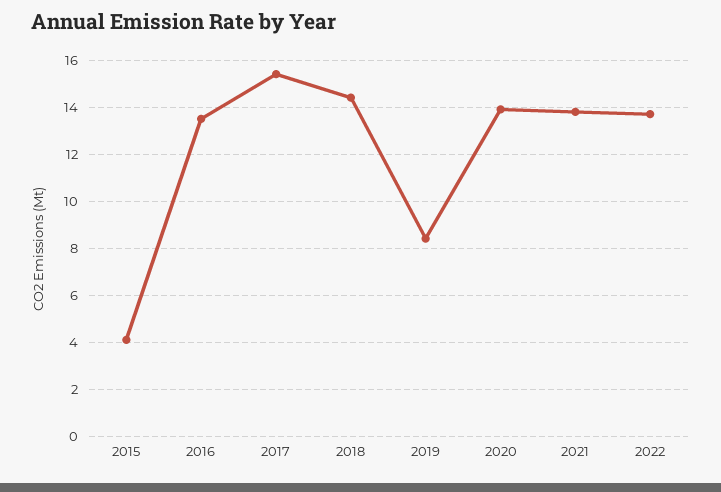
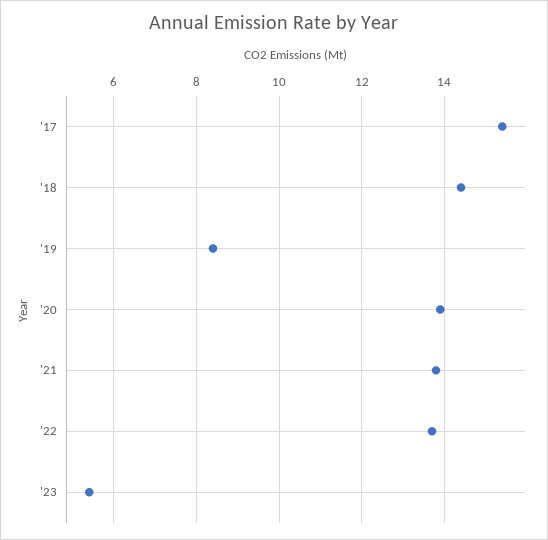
2015: 4 -> none
2016: 13.5 -> none
'23: none -> 5.5

